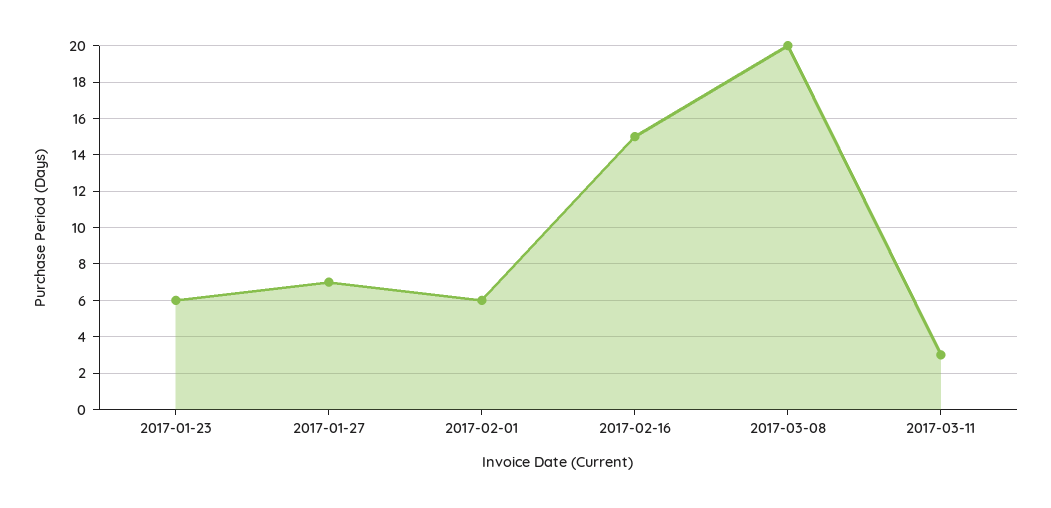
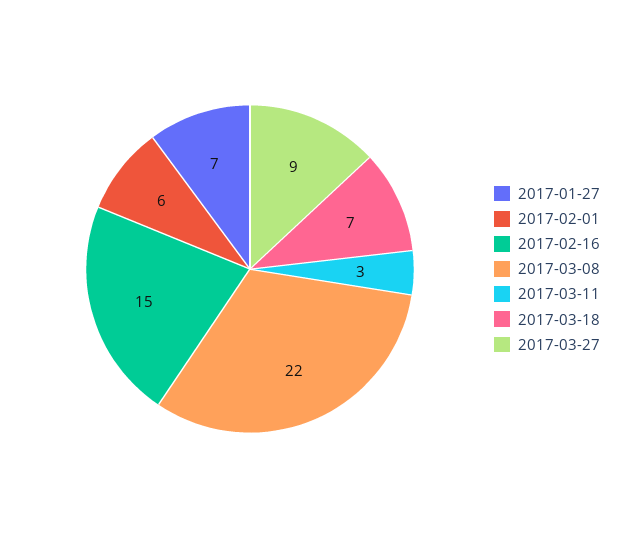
2017-01-23: 6 -> none
2017-03-08: 20 -> 22
2017-03-18: none -> 7
2017-03-27: none -> 9

